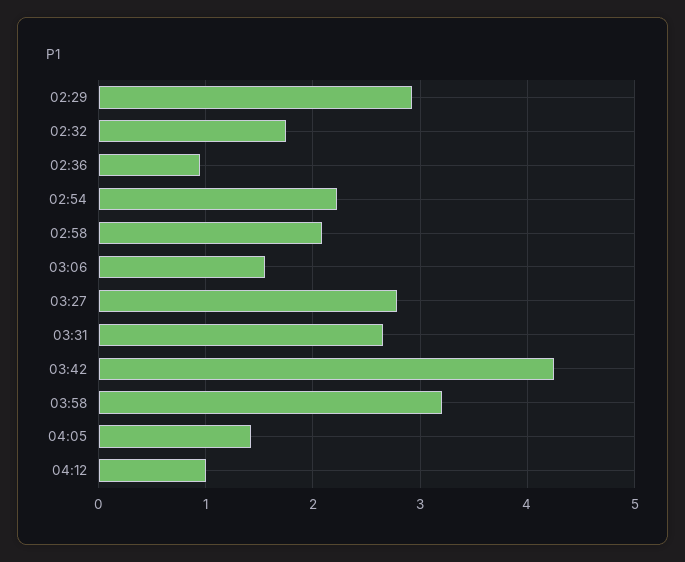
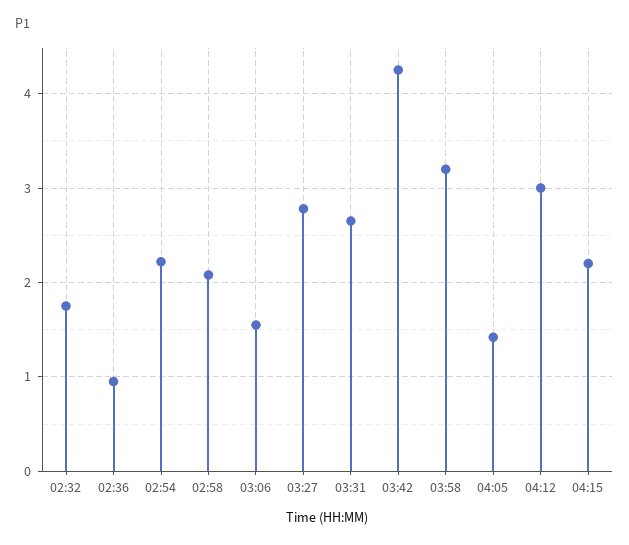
02:29: 2.9 -> none
04:12: 1 -> 3
04:15: none -> 2.2

